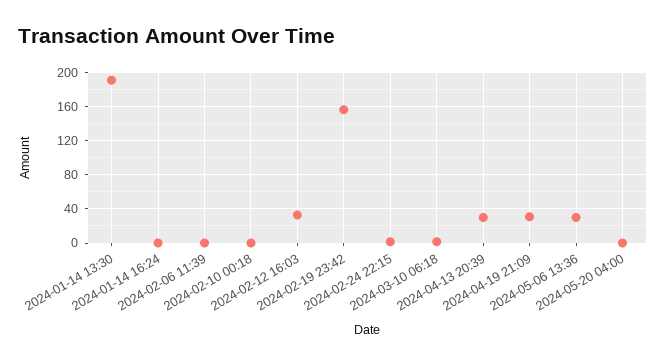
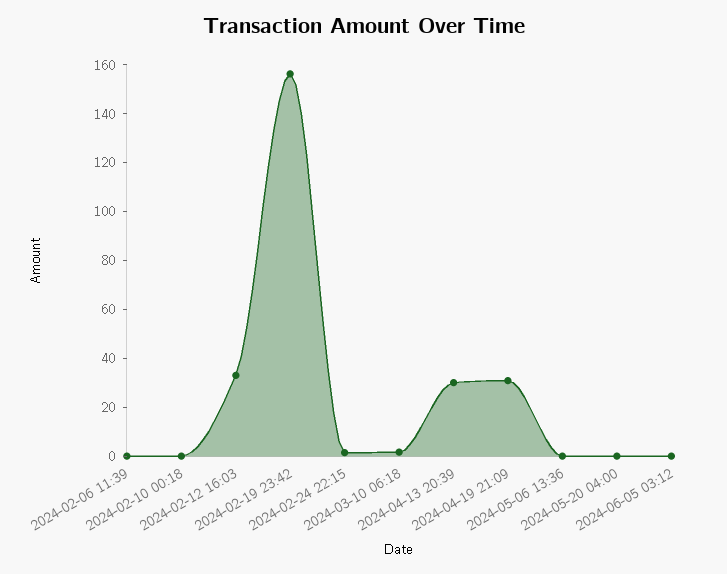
2024-01-14 13:30: 190 -> none
2024-01-14 16:24: 0 -> none
2024-05-06 13:36: 30 -> 0
2024-06-05 03:12: none -> 0

